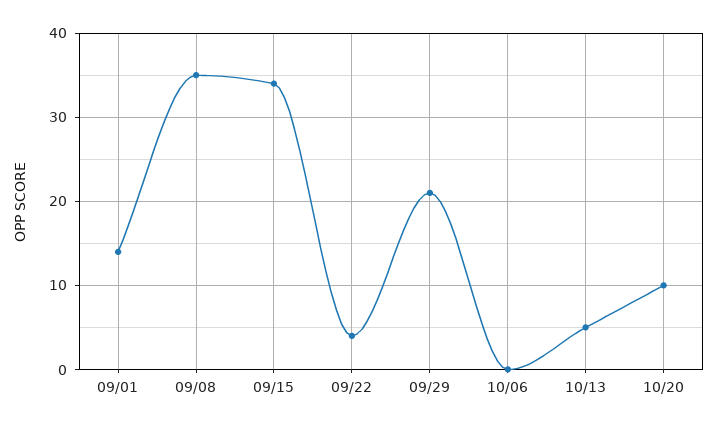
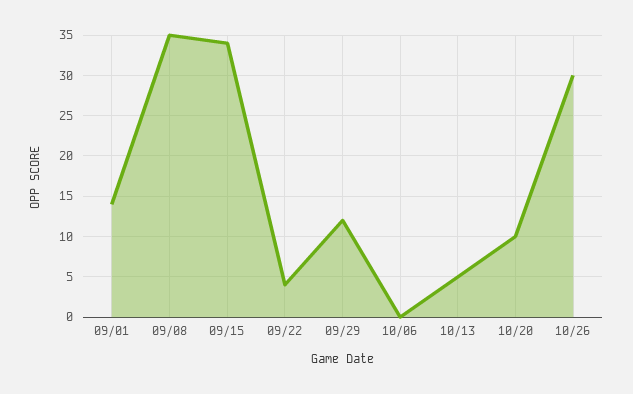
09/29: 21 -> 12
10/26: none -> 30

